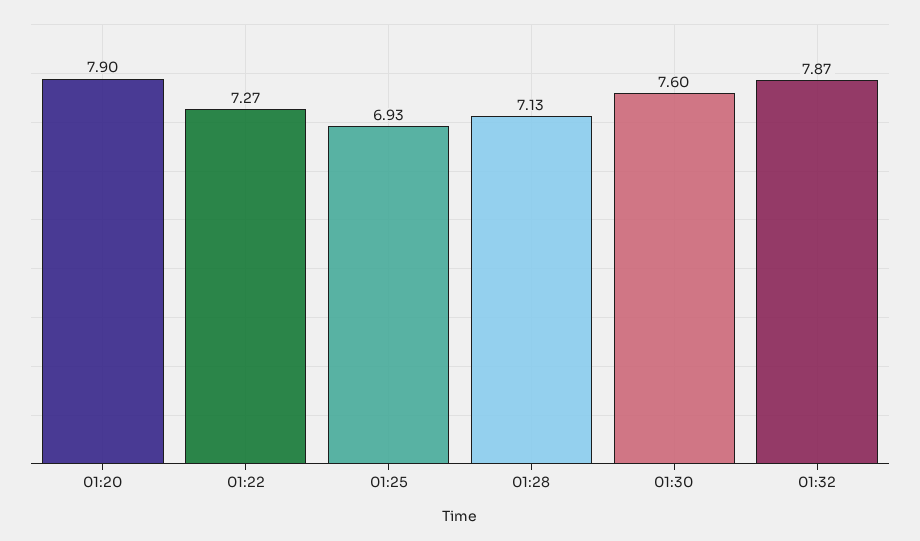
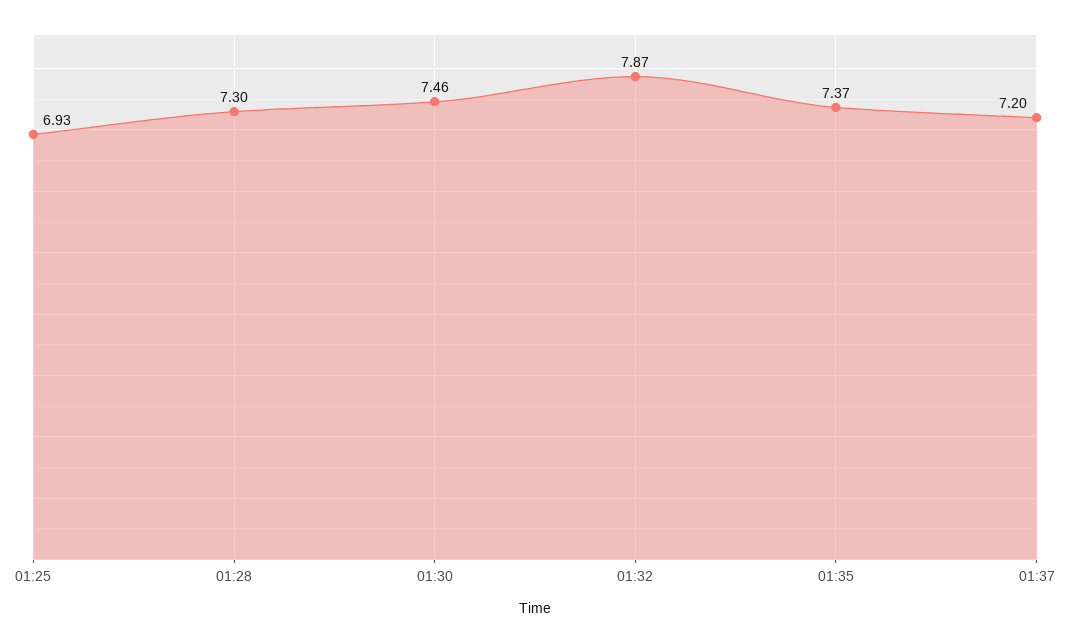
01:20: 7.9 -> none
01:22: 7.27 -> none
01:28: 7.13 -> 7.3
01:30: 7.6 -> 7.46
01:35: none -> 7.37
01:37: none -> 7.2

